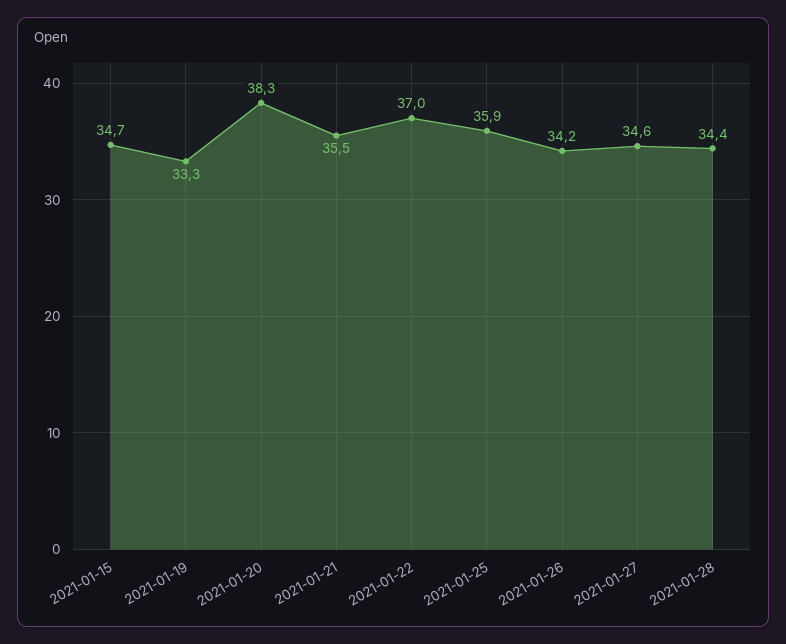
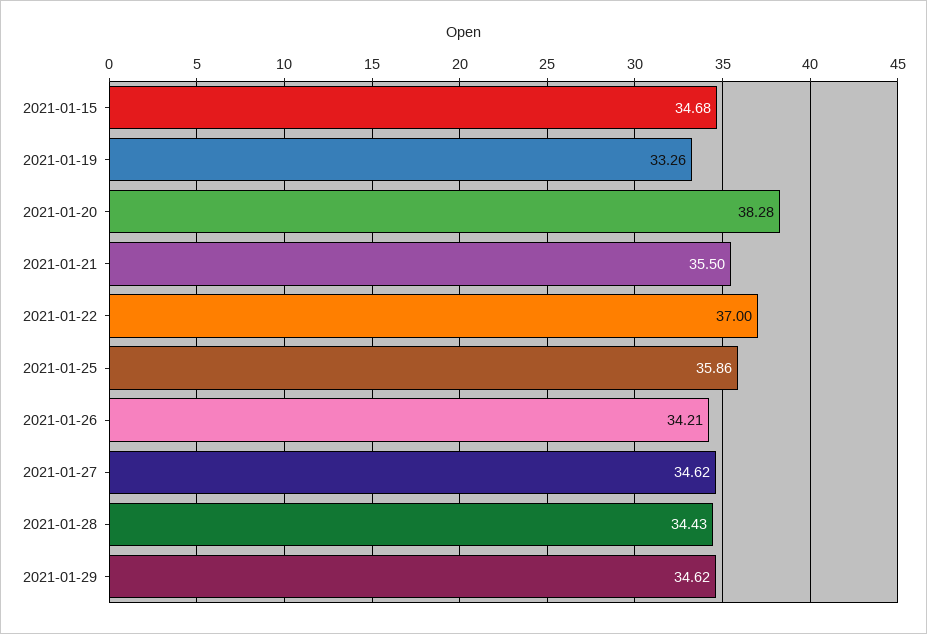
2021-01-29: none -> 34.62

